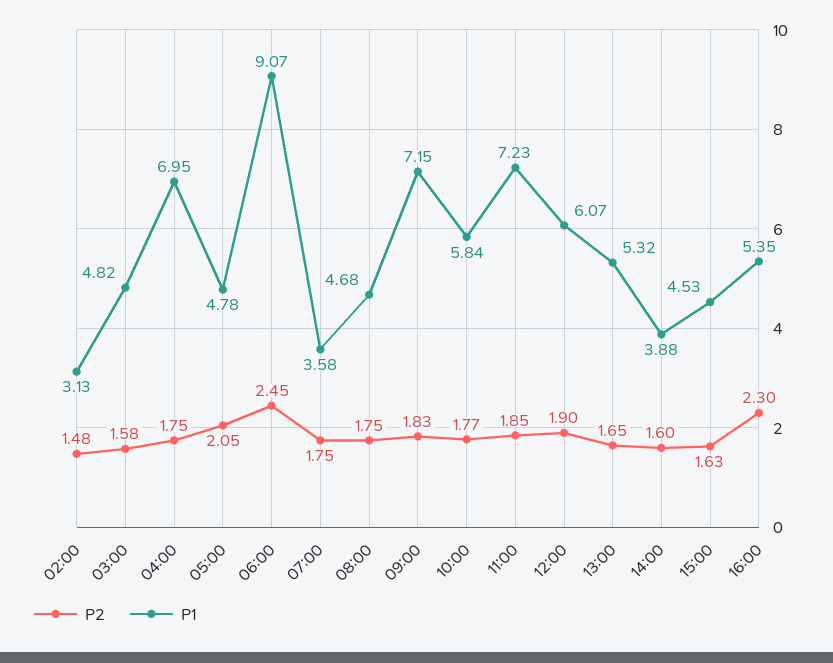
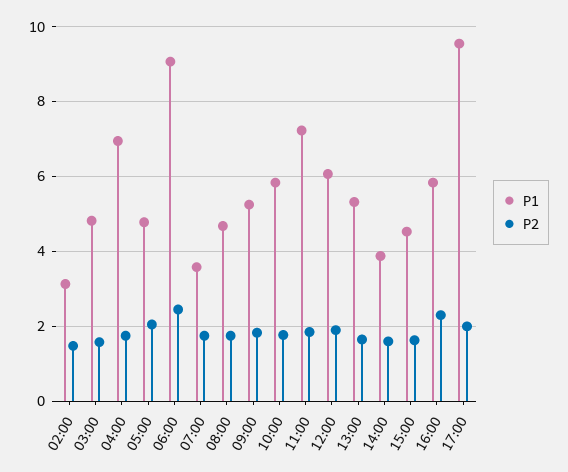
P1, 09:00: 7.15 -> 5.2
P1, 16:00: 5.35 -> 5.8
P1, 17:00: none -> 9.6
P2, 17:00: none -> 2

